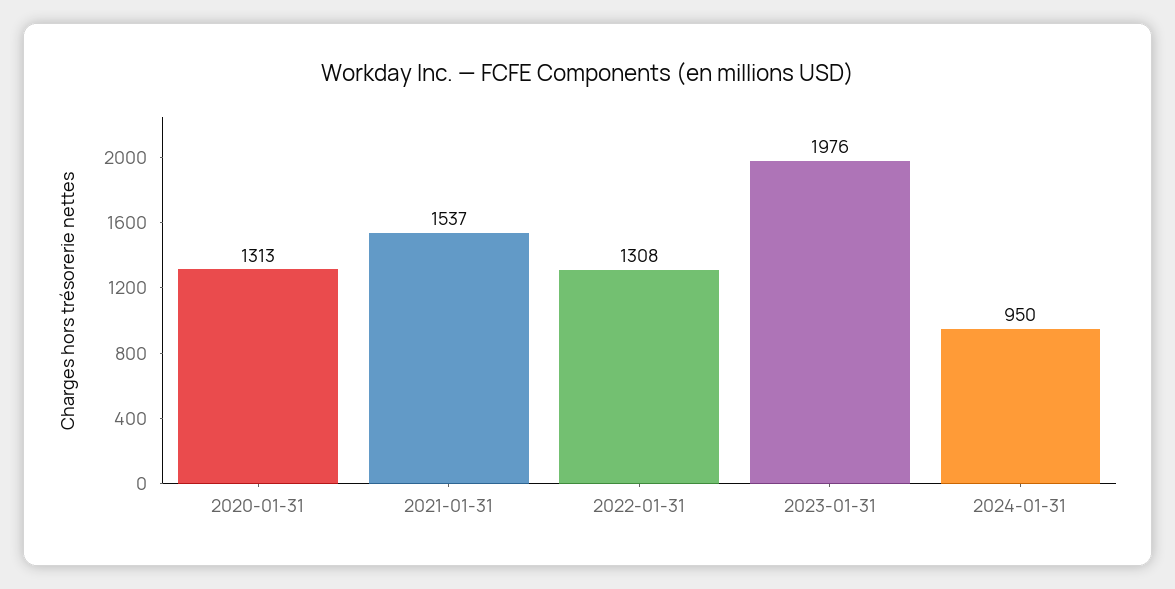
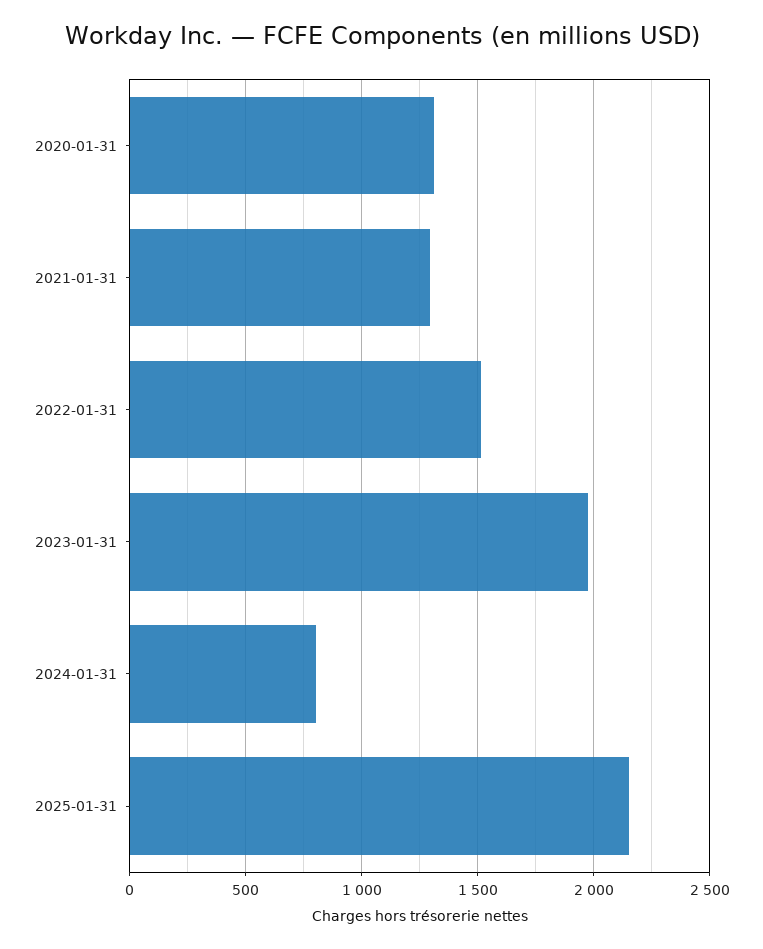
2021-01-31: 1537 -> 1300
2022-01-31: 1308 -> 1500
2024-01-31: 950 -> 800
2025-01-31: none -> 2150

